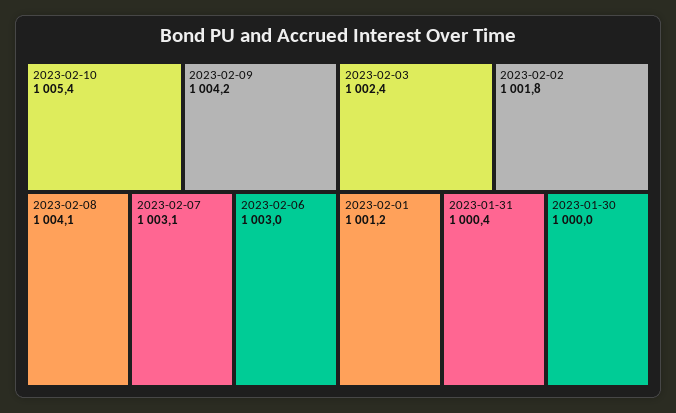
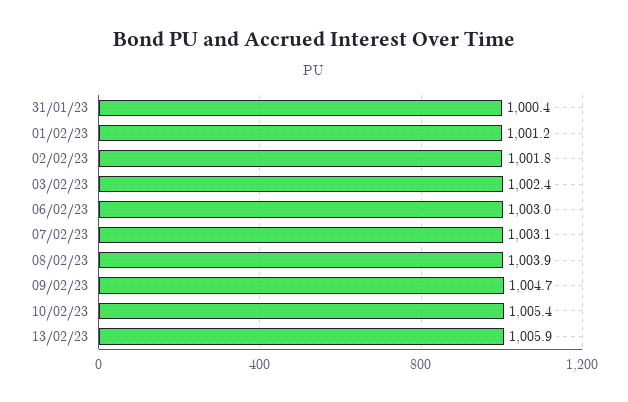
2023-02-09: 1004.2 -> 1004.7
2023-02-08: 1004.1 -> 1003.9
2023-01-30: 1000 -> none
13/02/23: none -> 1005.9

